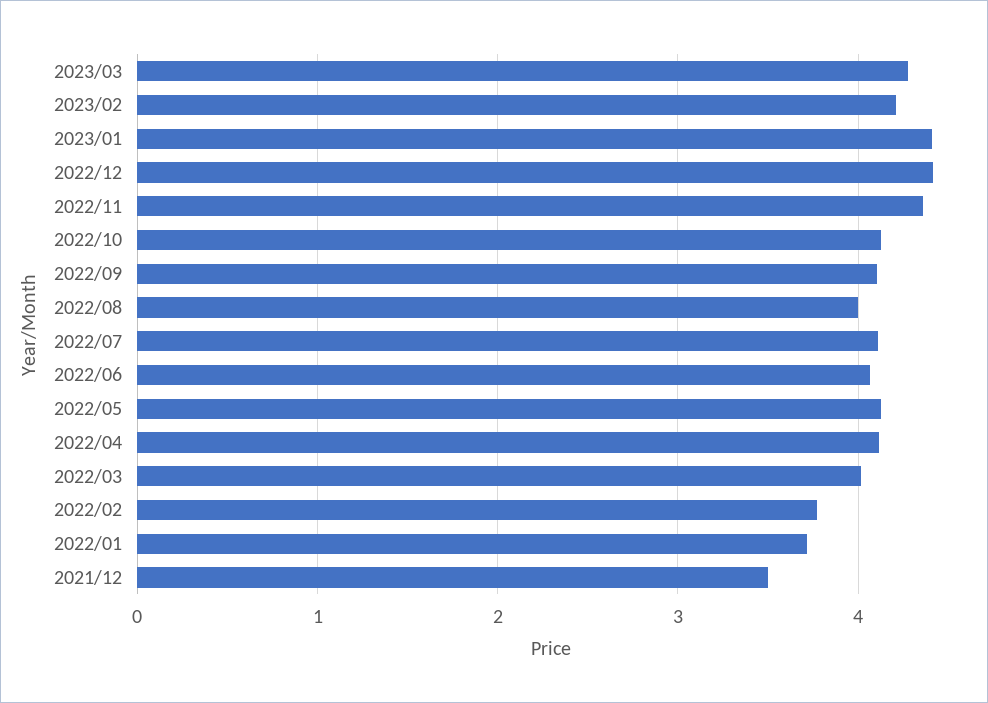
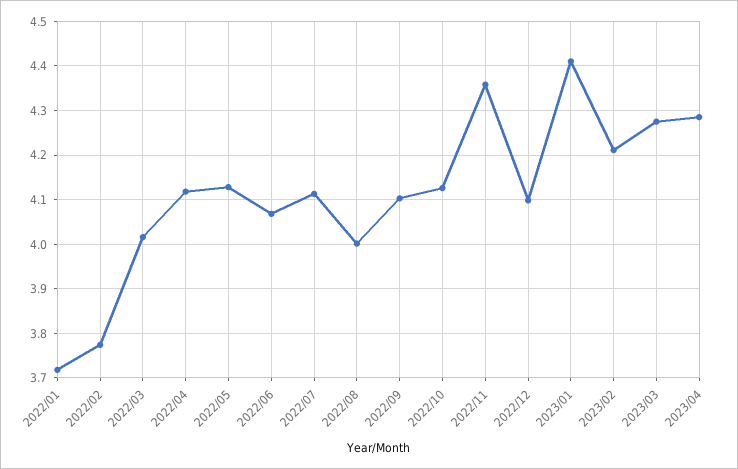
2022/12: 4.4 -> 4.1
2021/12: 3.5 -> none
2023/04: none -> 4.28

